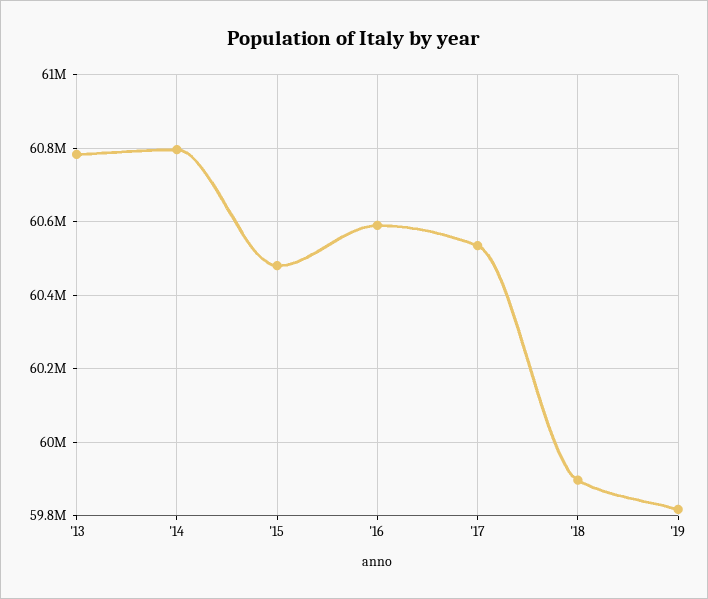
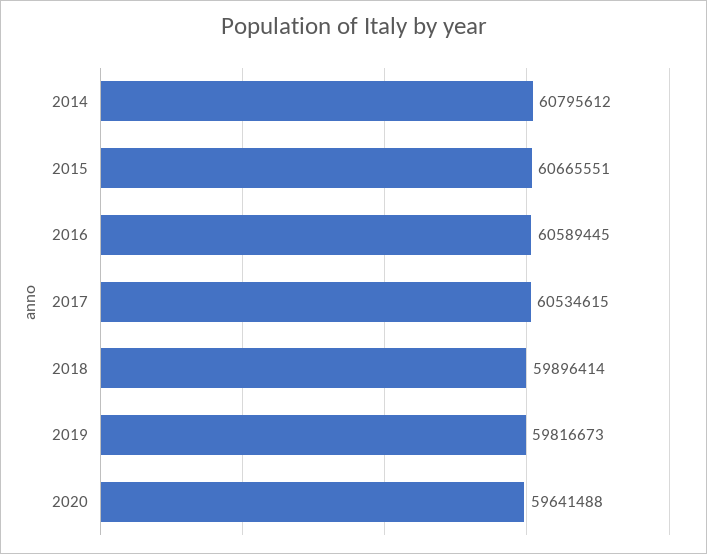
'13: 60780000 -> none
'15: 60480000 -> 60665551
2020: none -> 59641488

